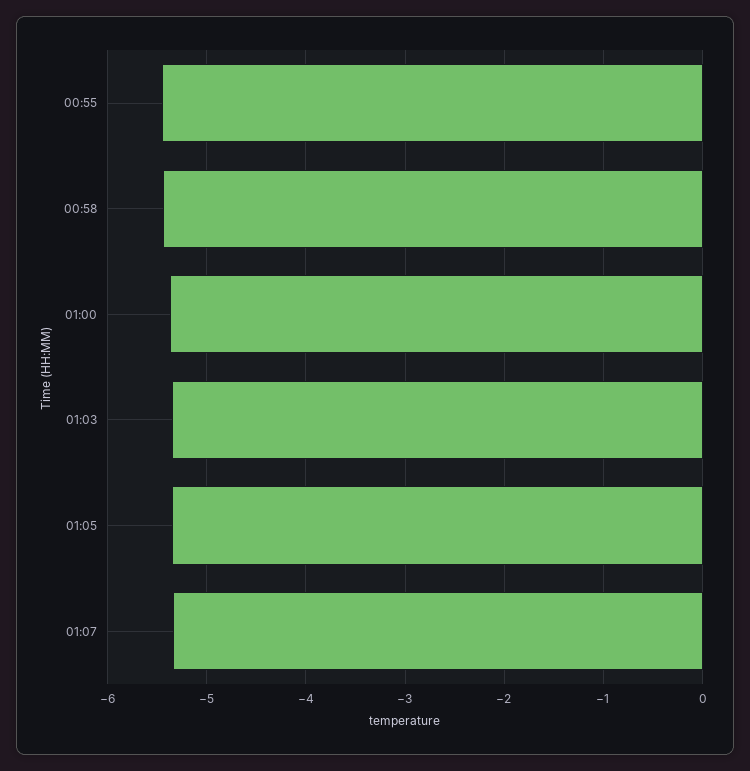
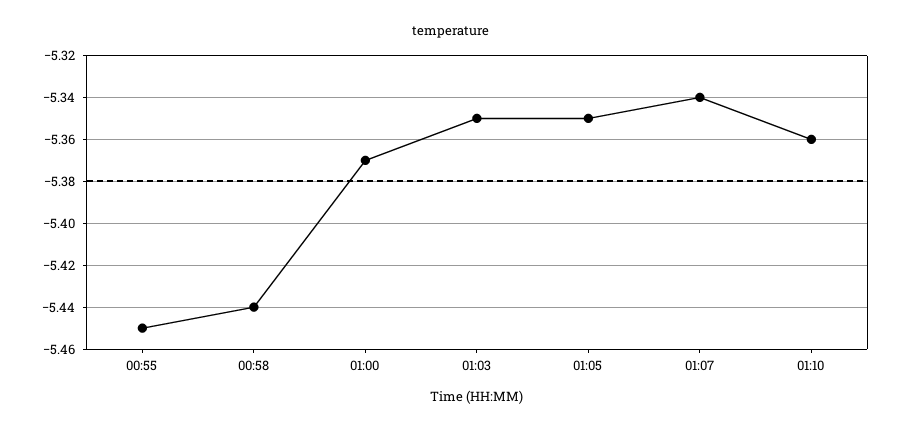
01:10: none -> -5.36

